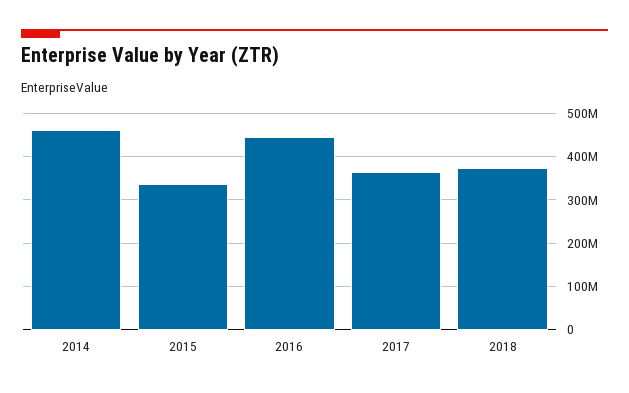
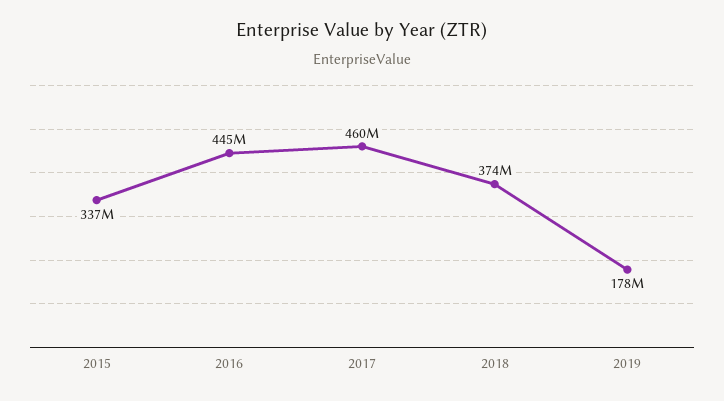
2014: 460000000 -> none
2017: 360000000 -> 460000000
2019: none -> 178000000

